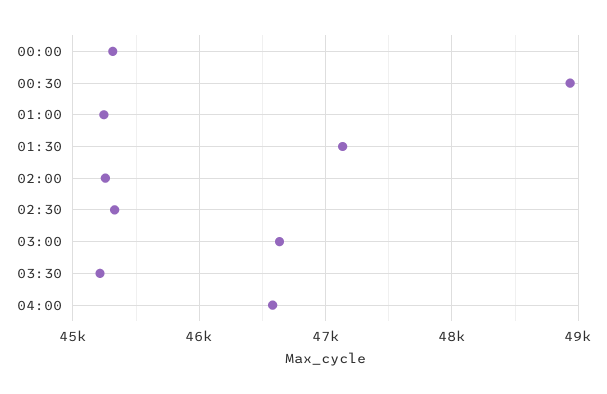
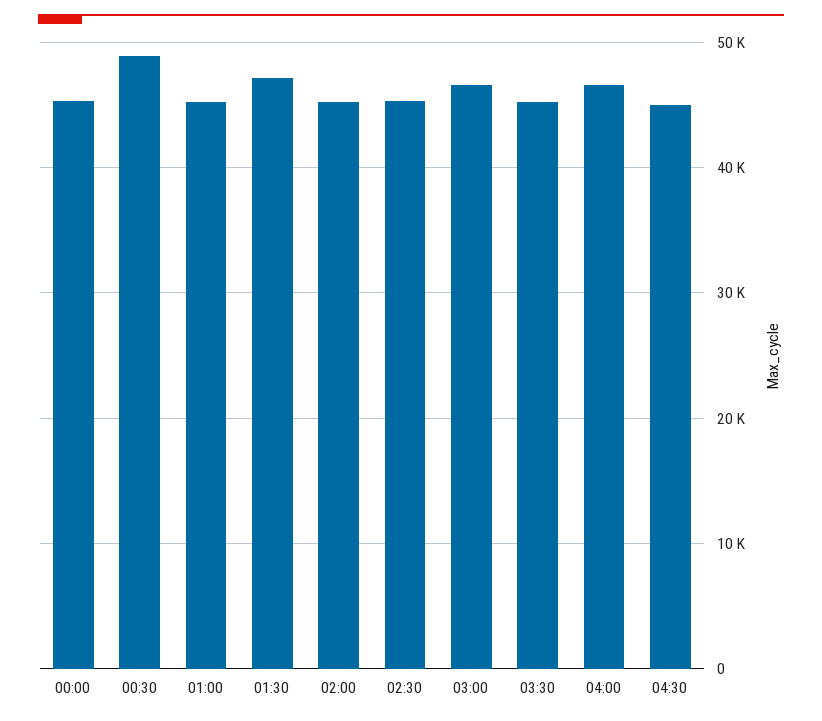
04:30: none -> 45000

